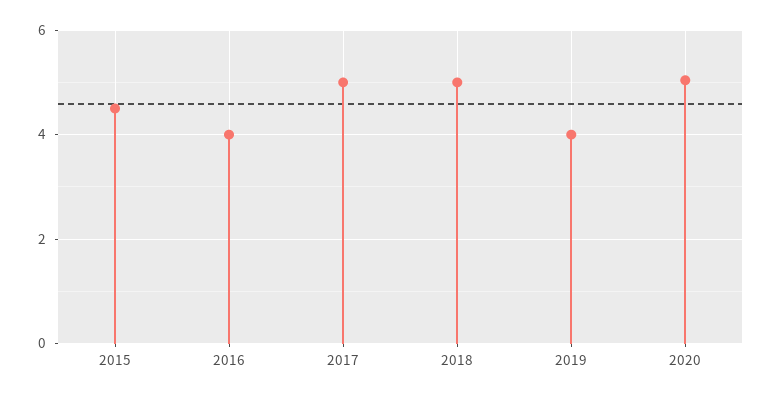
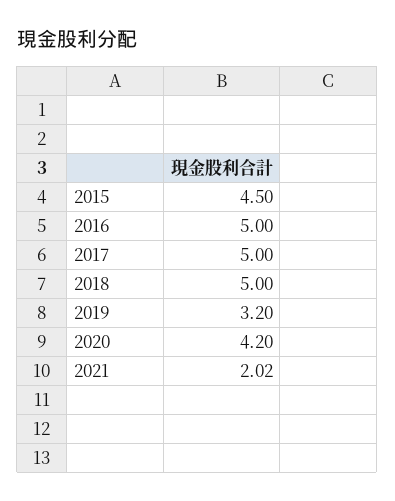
2016: 4 -> 5
2019: 4 -> 3.2
2020: 5 -> 4.2
2021: none -> 2.02

